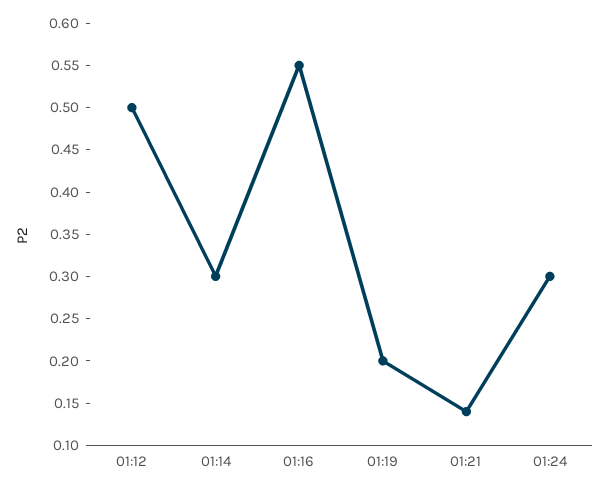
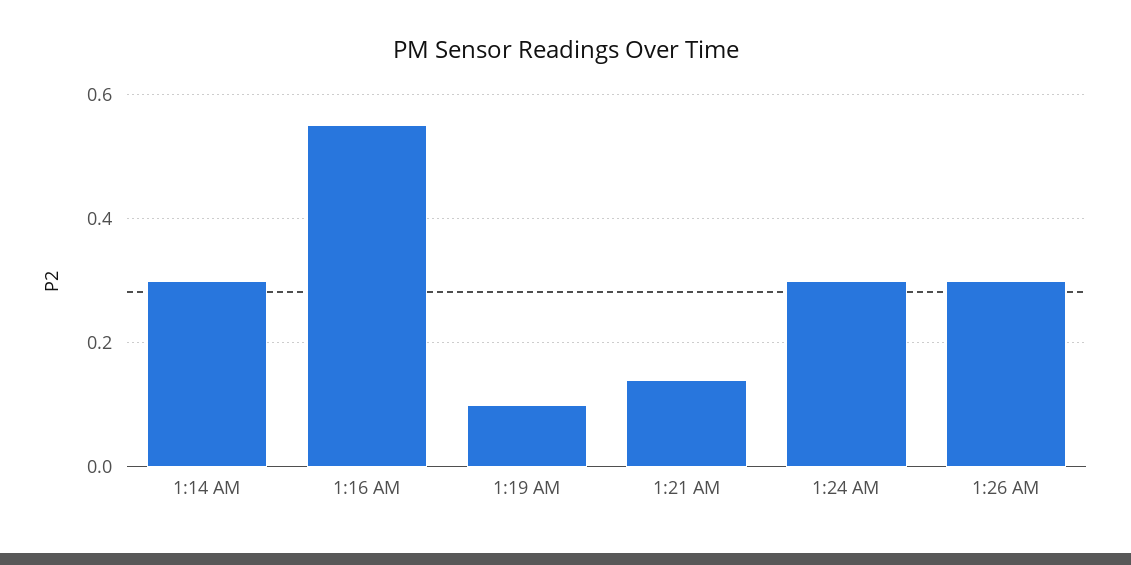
01:12: 0.5 -> none
01:19: 0.2 -> 0.1
1:26 AM: none -> 0.3

